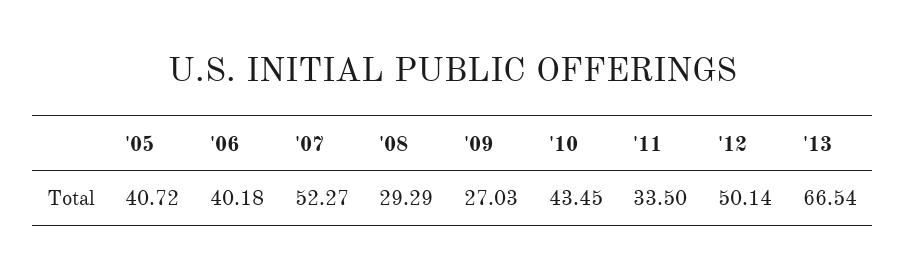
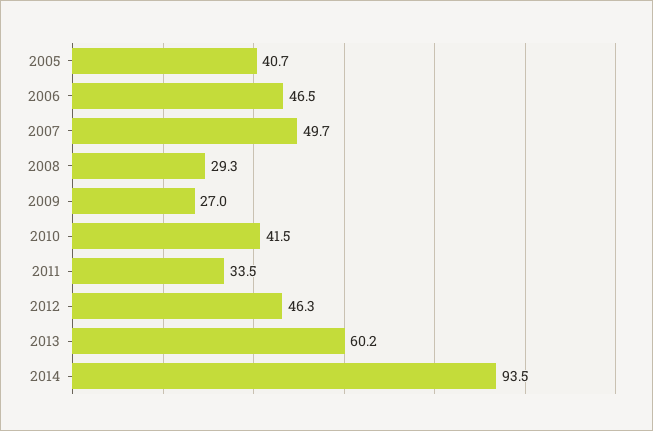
'06: 40.18 -> 46.5
'07: 52.27 -> 49.7
'10: 43.45 -> 41.5
'12: 50.14 -> 46.3
'13: 66.54 -> 60.2
2014: none -> 93.5

